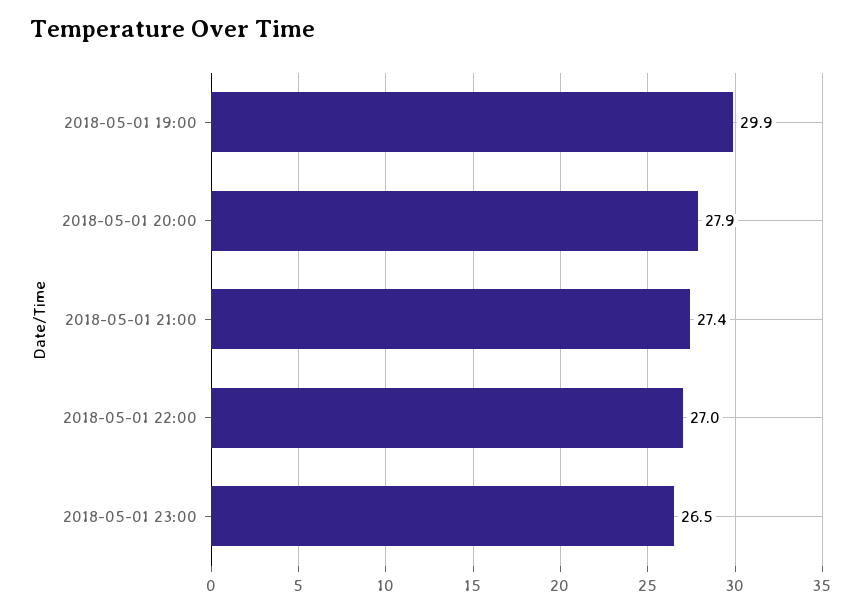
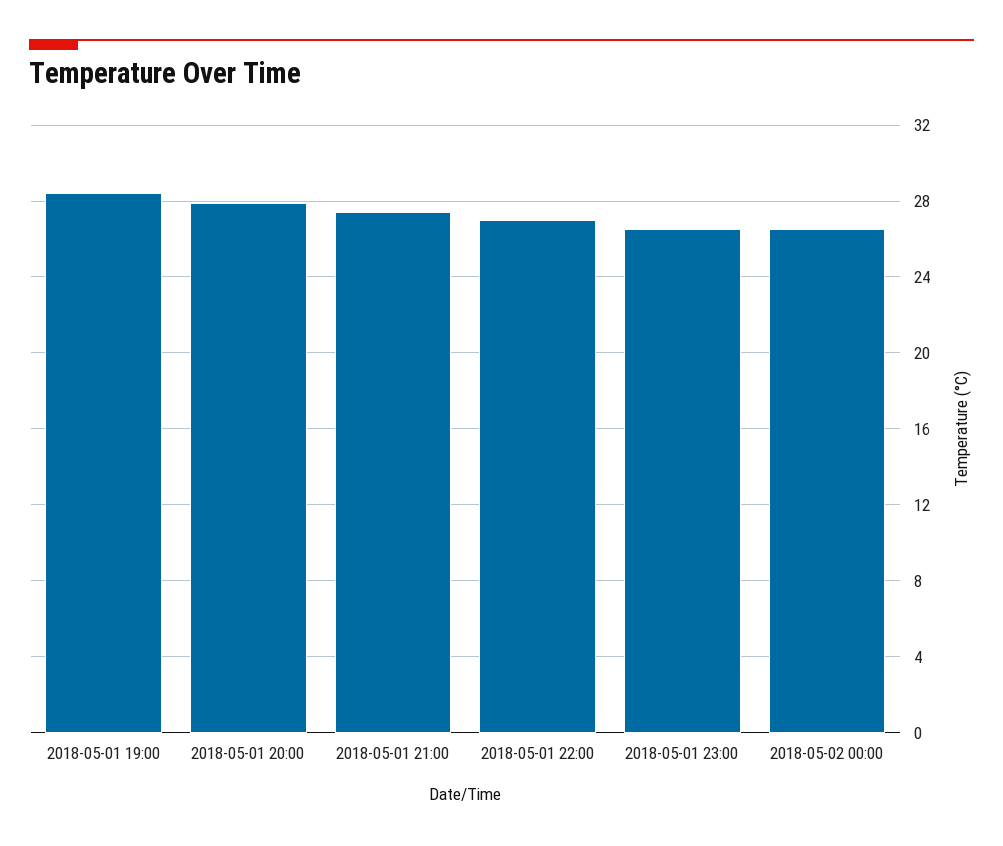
2018-05-01 19:00: 29.9 -> 28.5
2018-05-02 00:00: none -> 26.5

